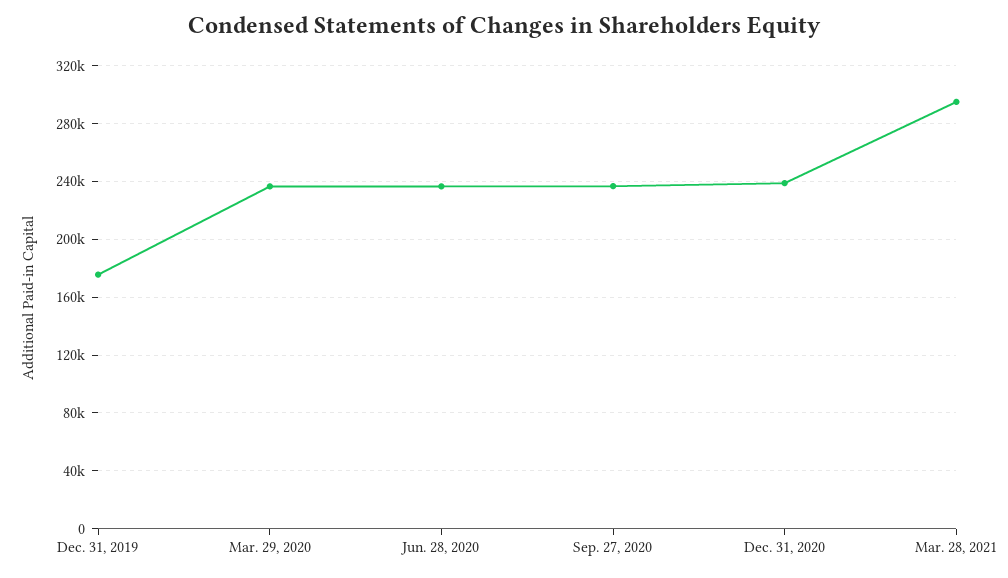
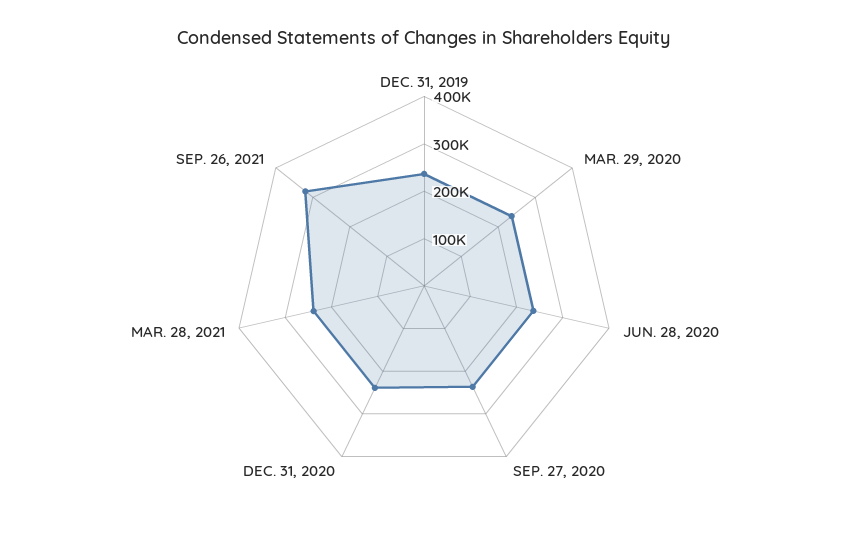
Dec. 31, 2019: 175000 -> 240000
Mar. 28, 2021: 295000 -> 240000
SEP. 26, 2021: none -> 320000

